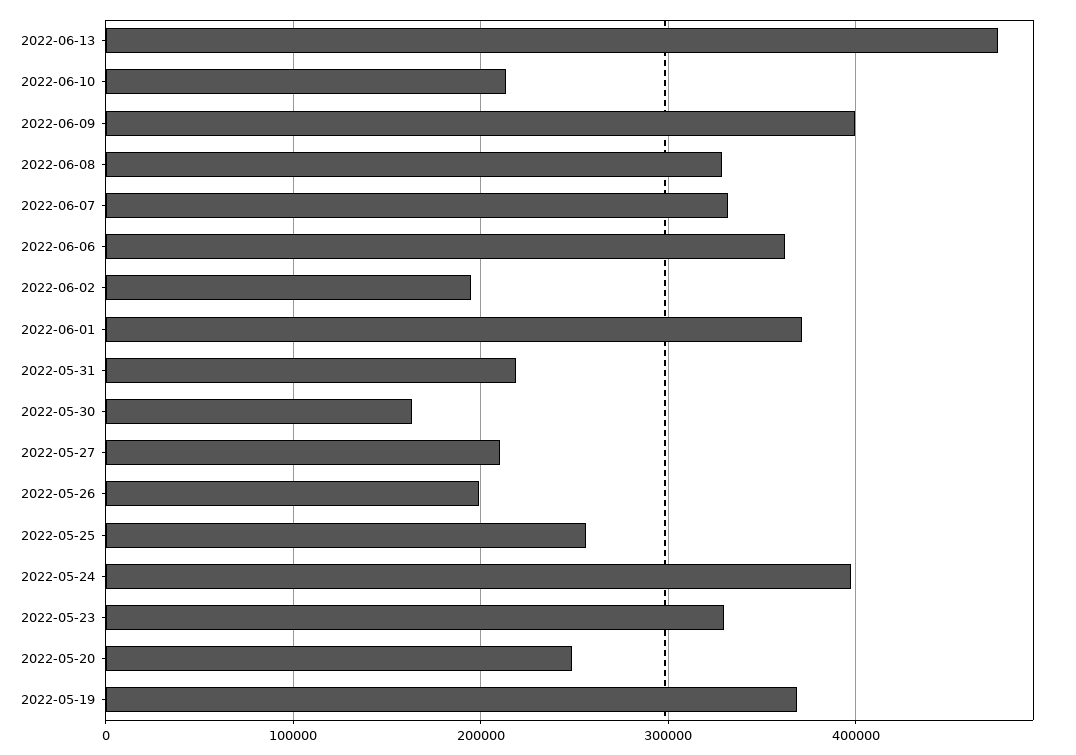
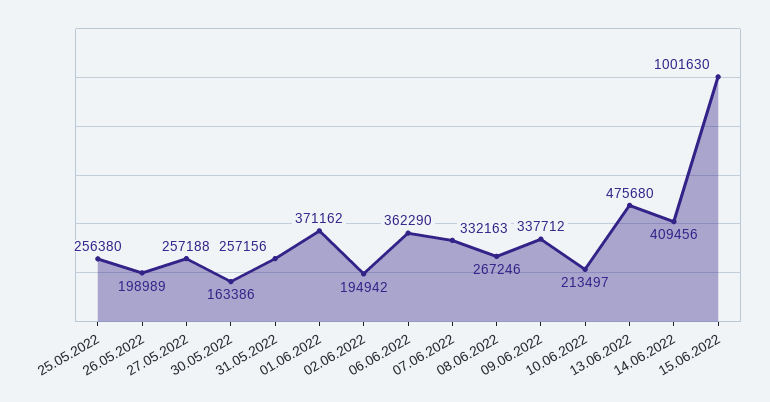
2022-06-09: 400000 -> 337712
2022-06-08: 330000 -> 267246
2022-05-31: 220000 -> 257156
2022-05-27: 210000 -> 257188
2022-05-24: 400000 -> none
2022-05-23: 330000 -> none
2022-05-20: 250000 -> none
2022-05-19: 370000 -> none
14.06.2022: none -> 409456
15.06.2022: none -> 1001630

